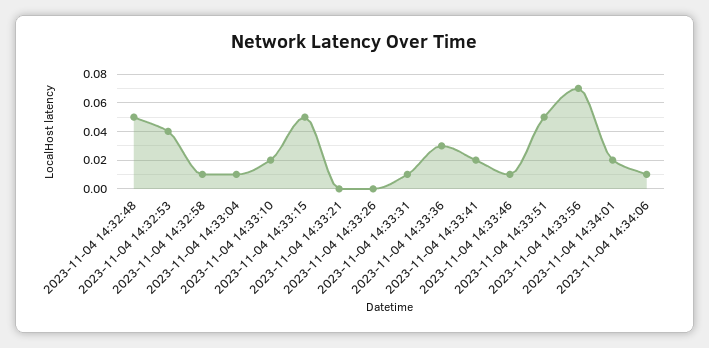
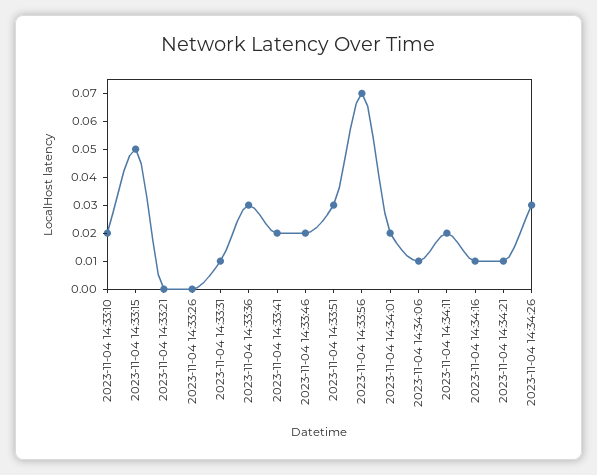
2023-11-04 14:32:48: 0.05 -> none
2023-11-04 14:32:53: 0.04 -> none
2023-11-04 14:32:58: 0.01 -> none
2023-11-04 14:33:04: 0.01 -> none
2023-11-04 14:33:46: 0.01 -> 0.02
2023-11-04 14:33:51: 0.05 -> 0.03
2023-11-04 14:34:11: none -> 0.02
2023-11-04 14:34:16: none -> 0.01
2023-11-04 14:34:21: none -> 0.01
2023-11-04 14:34:26: none -> 0.03

